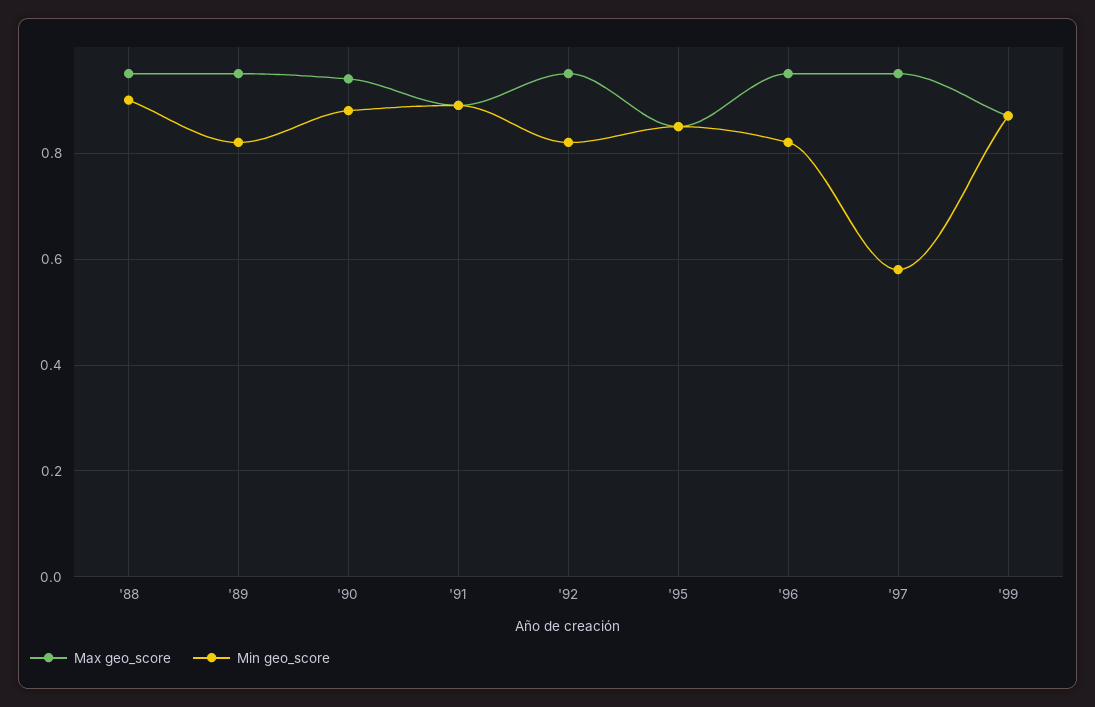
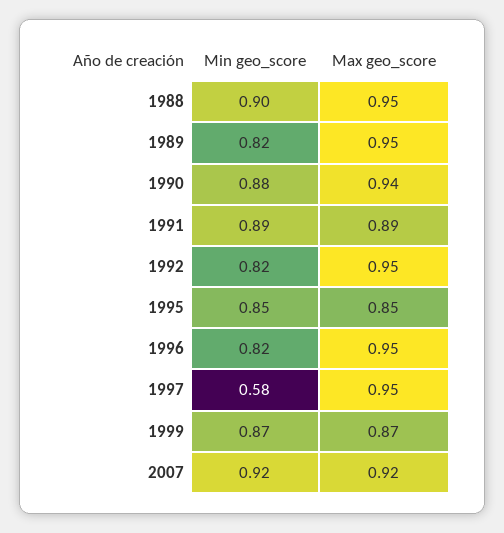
Min geo_score, 2007: none -> 0.92
Max geo_score, 2007: none -> 0.92

